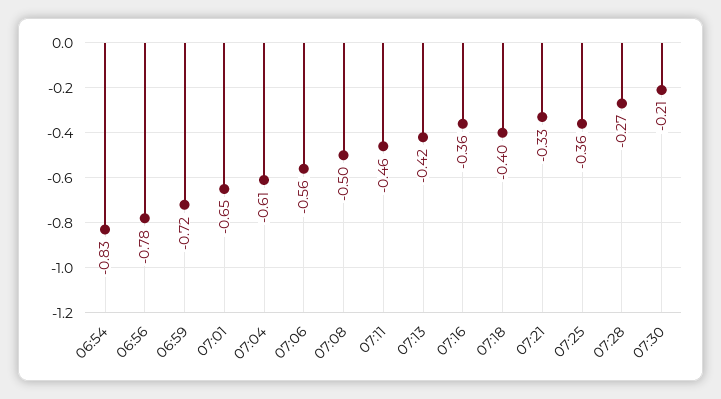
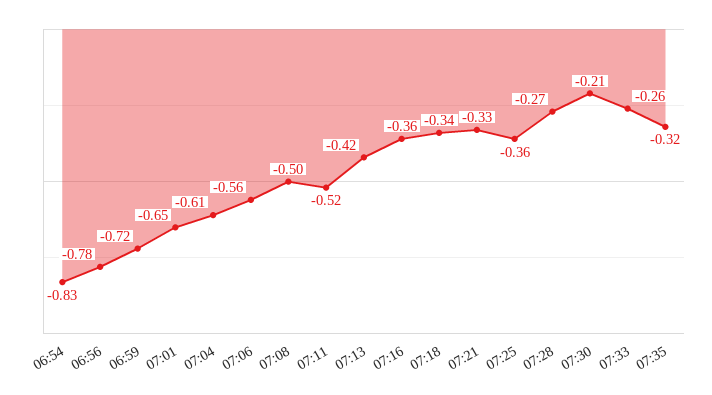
07:11: -0.46 -> -0.52
07:18: -0.4 -> -0.34
07:33: none -> -0.26
07:35: none -> -0.32

